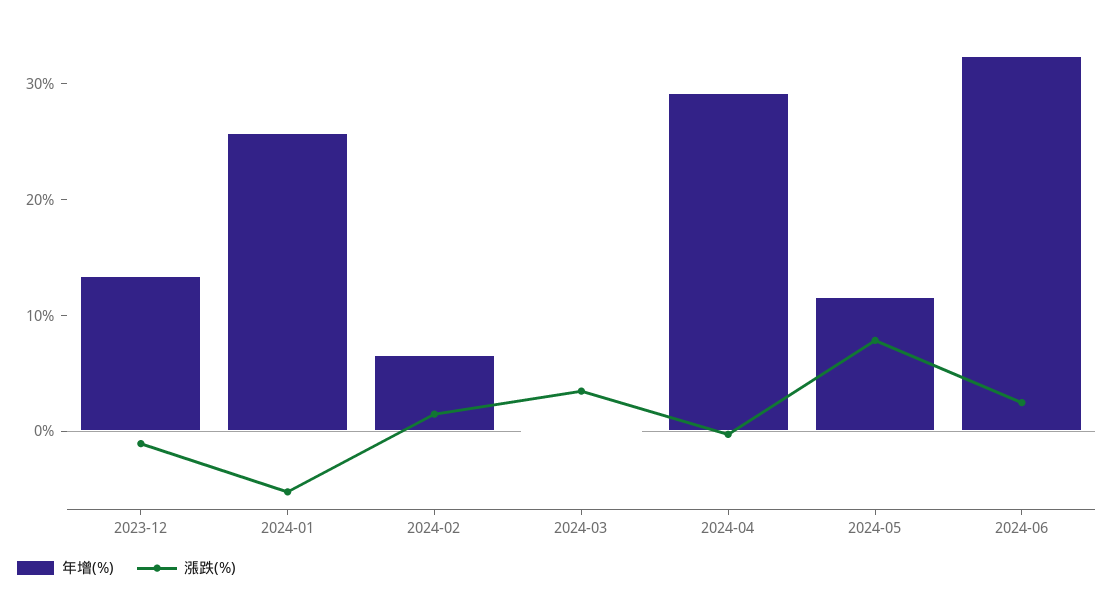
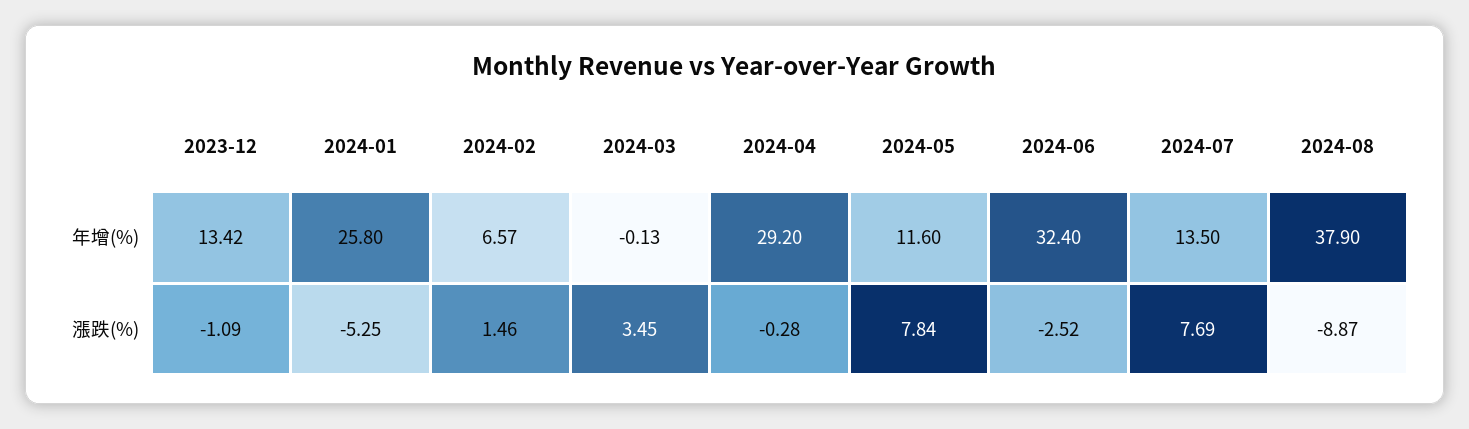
漲跌(%), 2024-06: 2 -> -2.52
年增(%), 2024-07: none -> 13.5
年增(%), 2024-08: none -> 37.9
漲跌(%), 2024-07: none -> 7.69
漲跌(%), 2024-08: none -> -8.87

